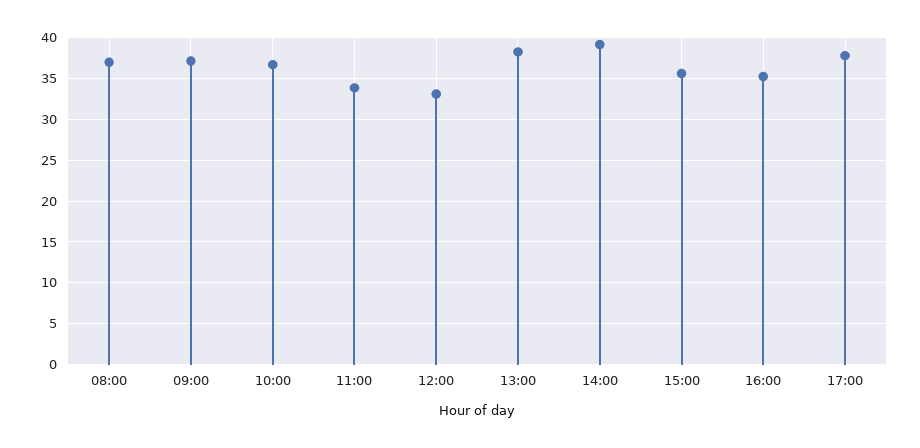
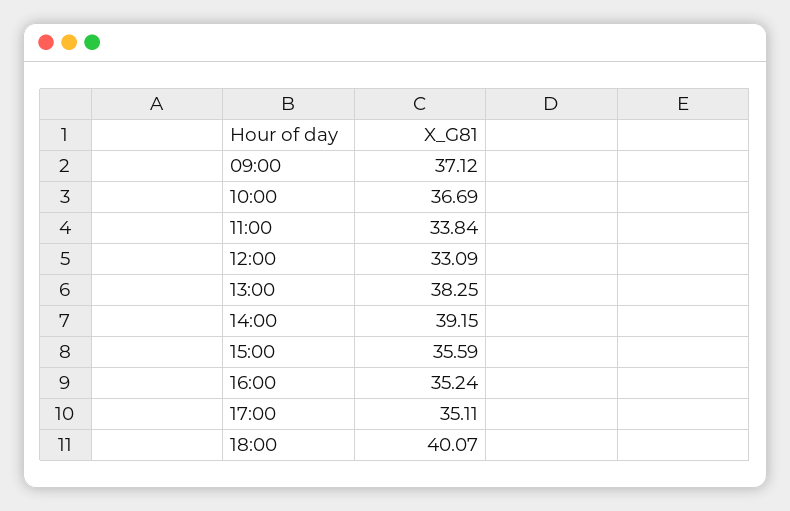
08:00: 37 -> none
17:00: 38 -> 35.11
18:00: none -> 40.07

